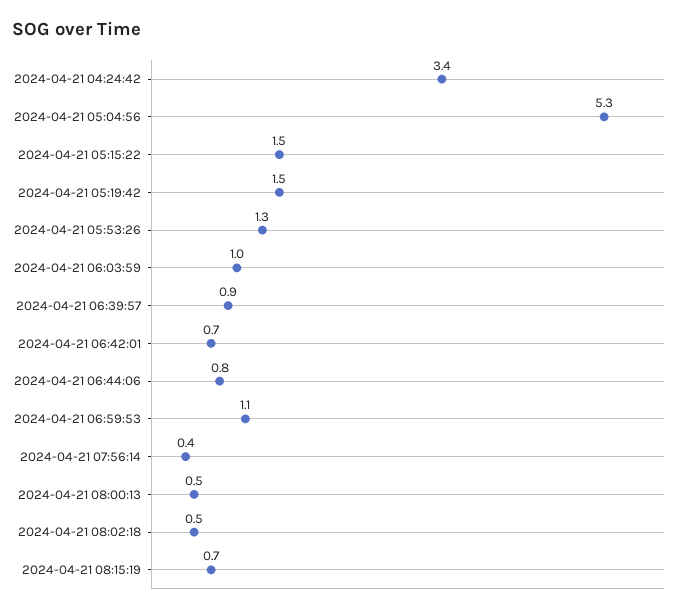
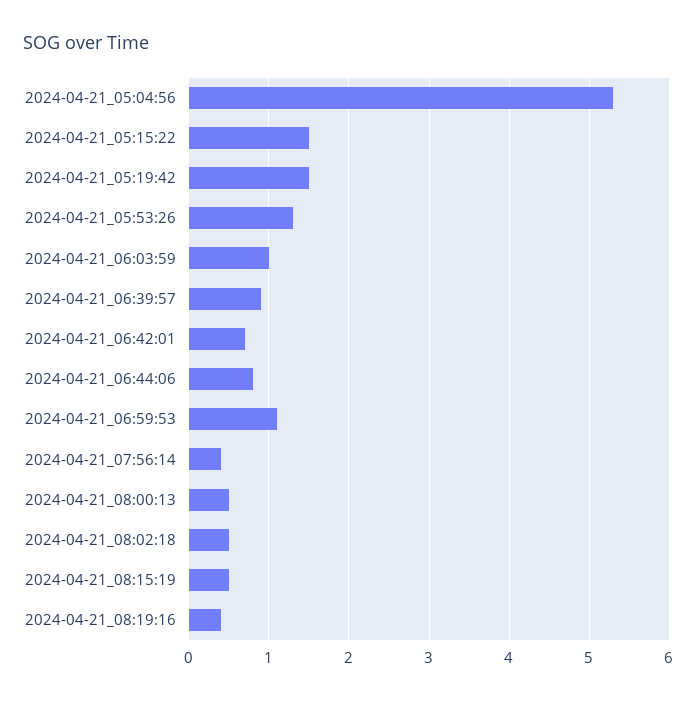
2024-04-21 04:24:42: 3.4 -> none
2024-04-21 08:15:19: 0.7 -> 0.5
2024-04-21_08:19:16: none -> 0.4

